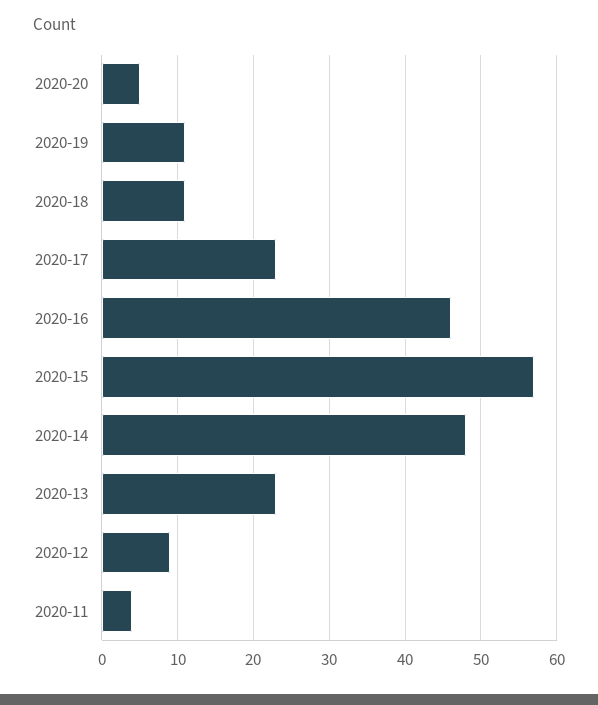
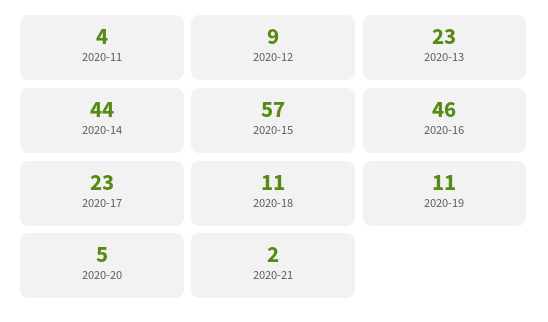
2020-14: 48 -> 44
2020-21: none -> 2

